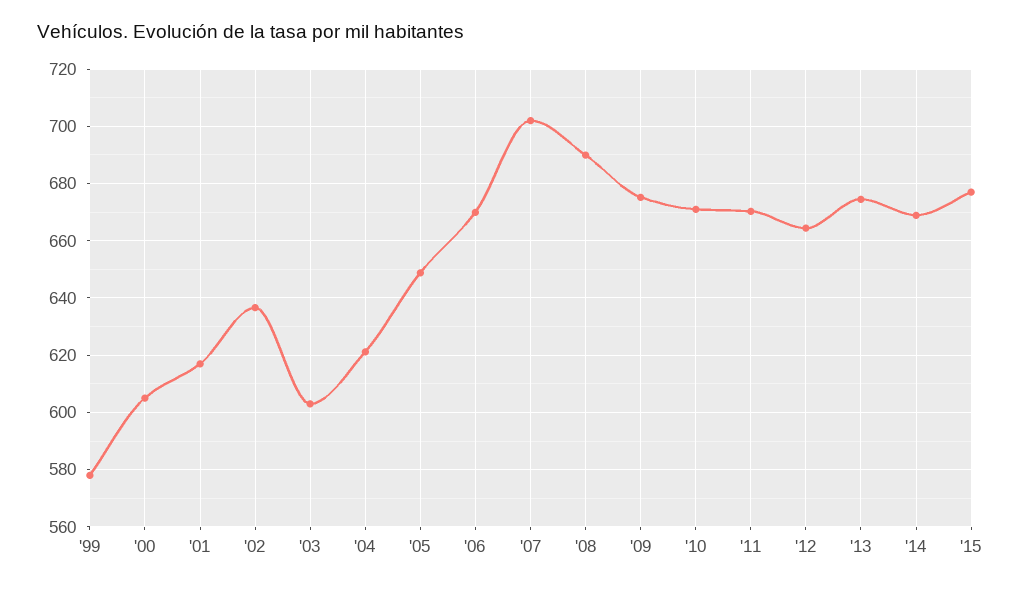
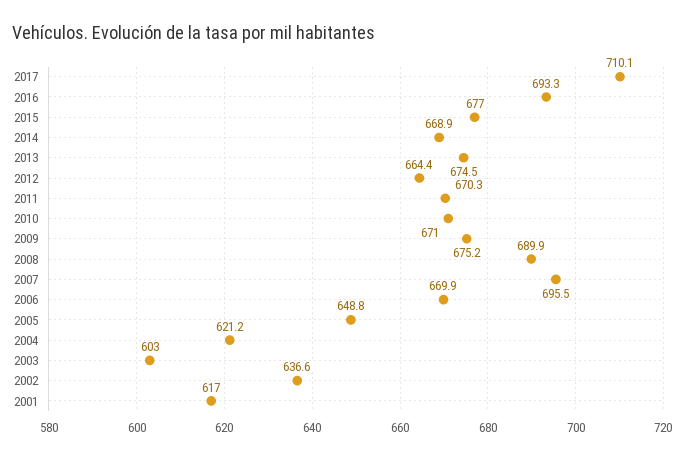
'99: 577.5 -> none
'00: 605 -> none
'07: 702.5 -> 695.5
2017: none -> 710.1
2016: none -> 693.3

